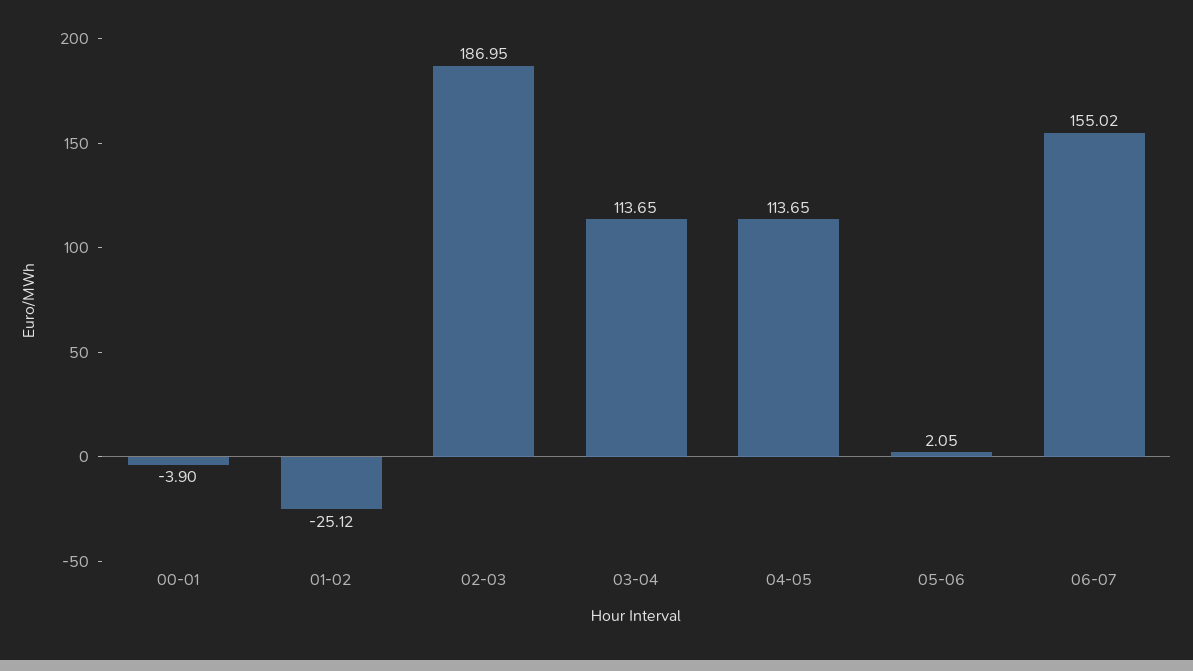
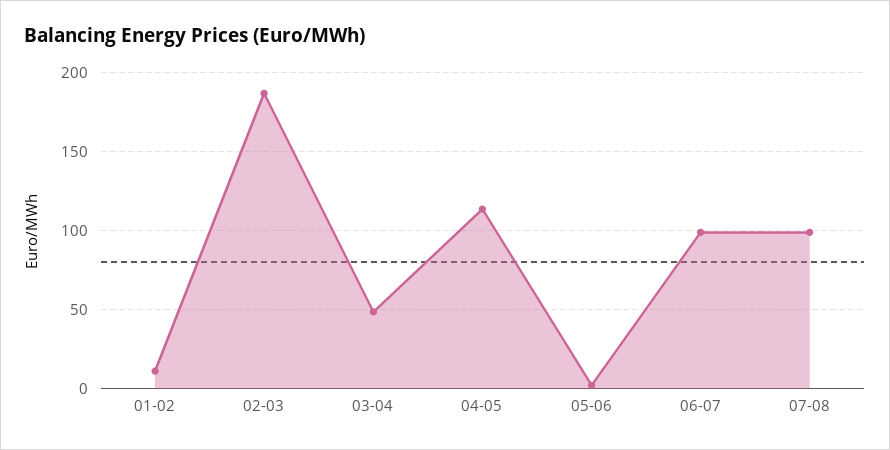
00-01: -3.9 -> none
01-02: -25.12 -> 10
03-04: 113.65 -> 50
06-07: 155.02 -> 100
07-08: none -> 100

